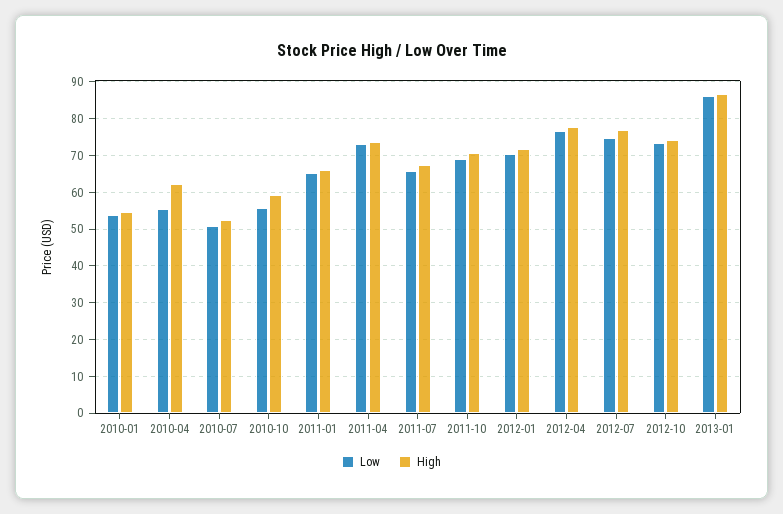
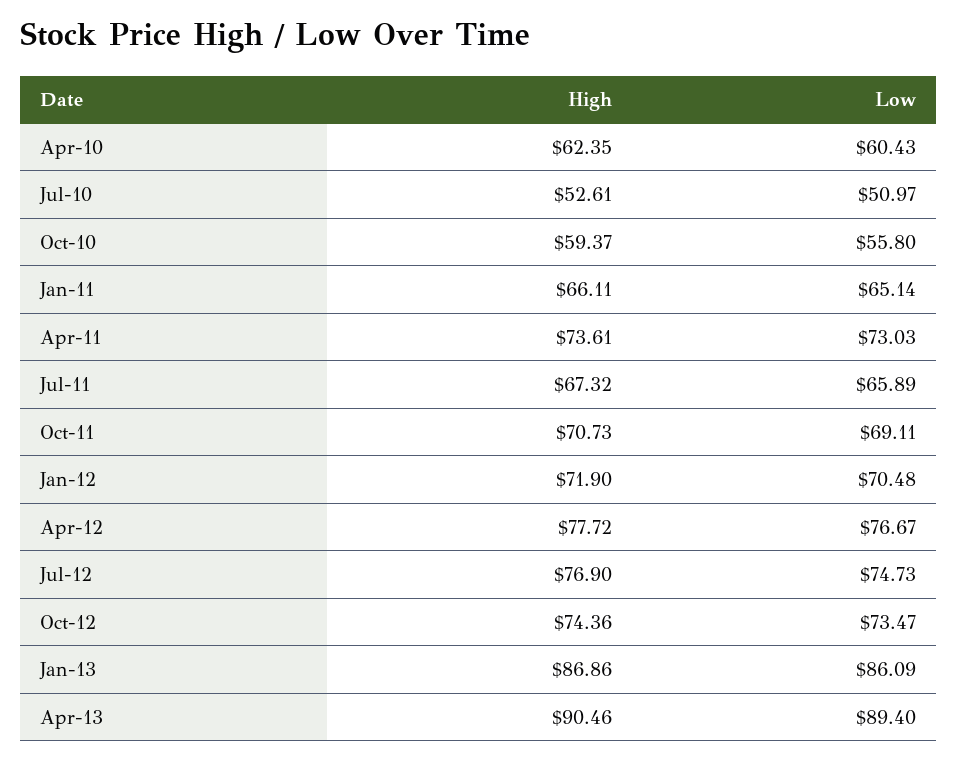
Low, 2010-01: 54 -> none
High, 2010-01: 54 -> none
Low, 2010-04: 56 -> 60.43
High, Apr-13: none -> 90.46
Low, Apr-13: none -> 89.4

